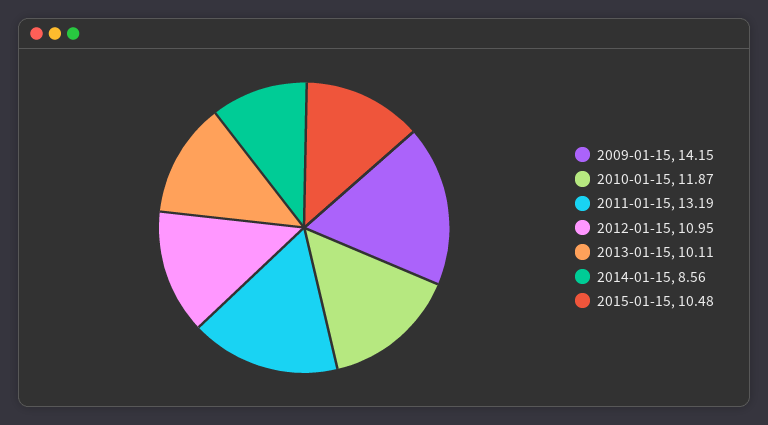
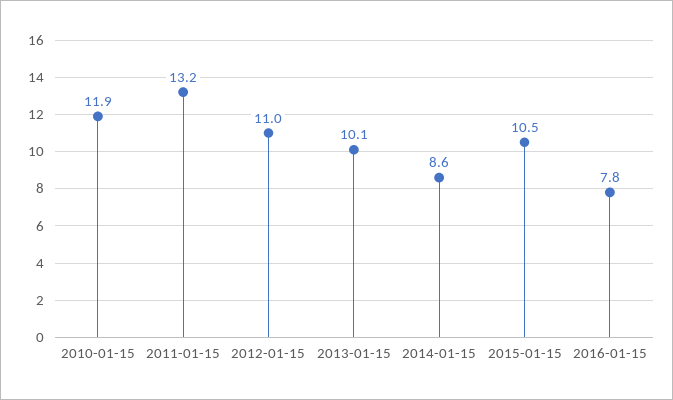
2009-01-15: 14.15 -> none
2016-01-15: none -> 7.8

